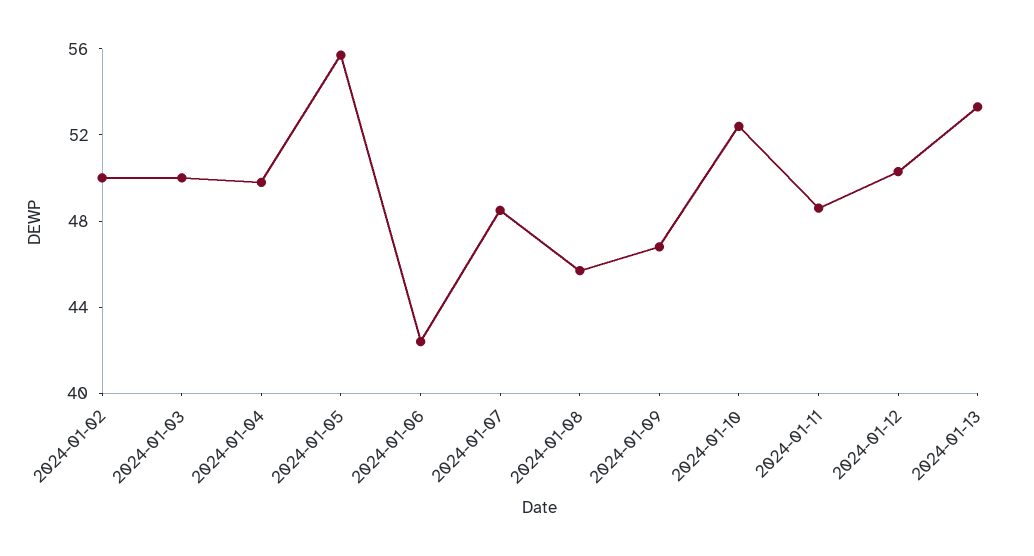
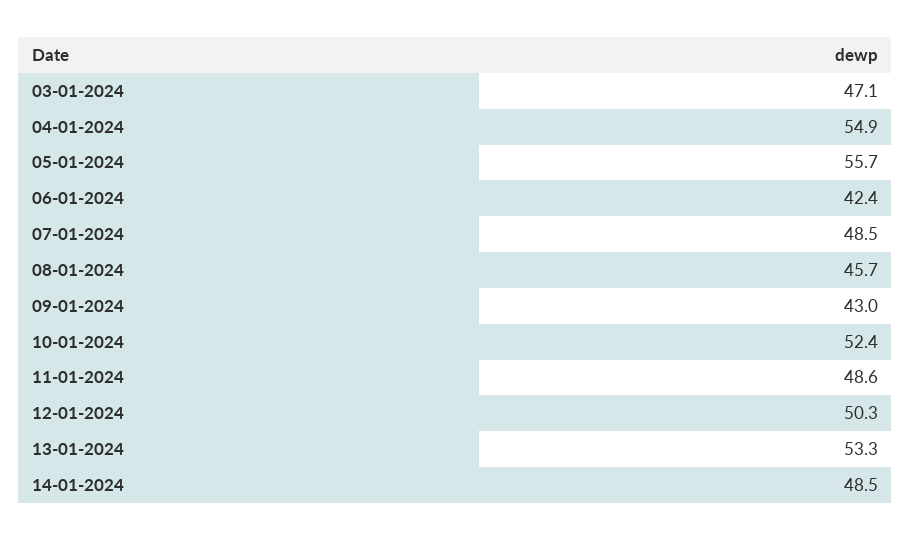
2024-01-02: 50 -> none
2024-01-03: 50 -> 47.1
2024-01-04: 50 -> 54.9
2024-01-09: 47 -> 43
14-01-2024: none -> 48.5

